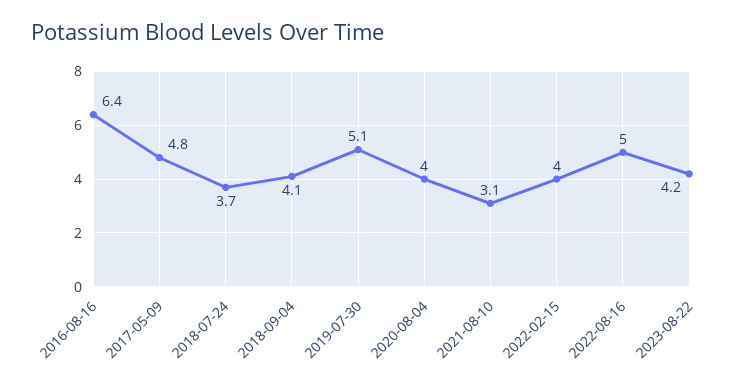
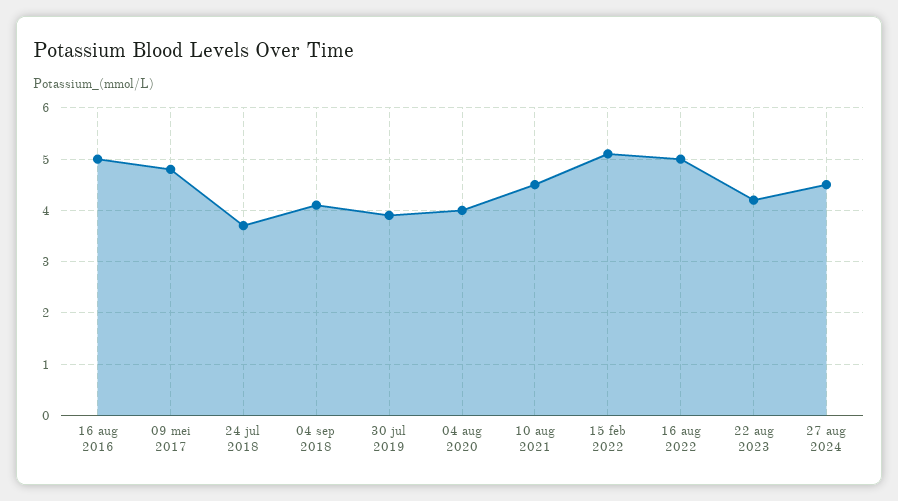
2016-08-16: 6.4 -> 5
2019-07-30: 5.1 -> 4
2021-08-10: 3.1 -> 4.5
2022-02-15: 4 -> 5
27 aug 2024: none -> 4.5

